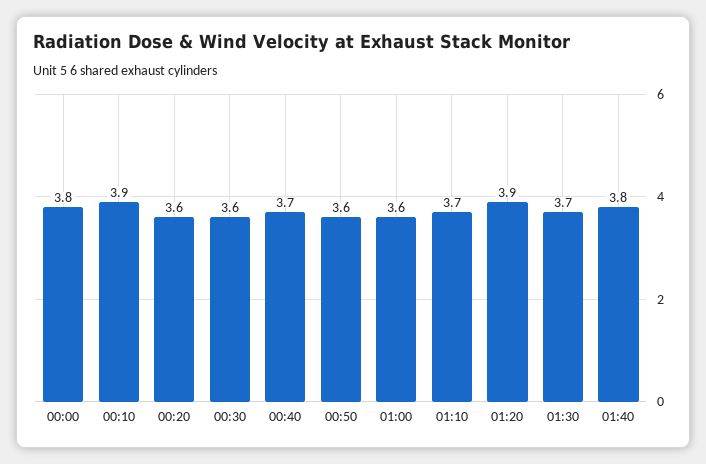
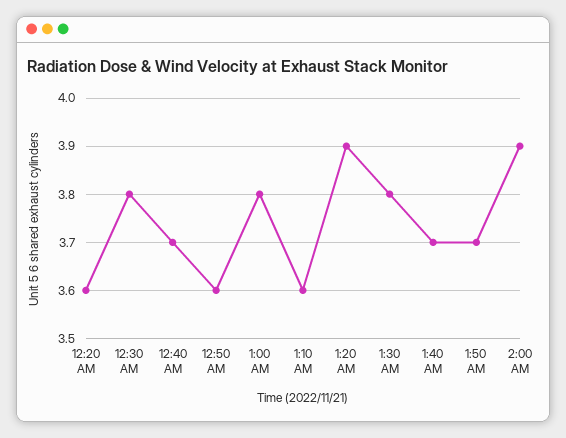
00:00: 3.8 -> none
00:10: 3.9 -> none
00:30: 3.6 -> 3.8
01:00: 3.6 -> 3.8
01:10: 3.7 -> 3.6
01:30: 3.7 -> 3.8
01:40: 3.8 -> 3.7
1:50 AM: none -> 3.7
2:00 AM: none -> 3.9

